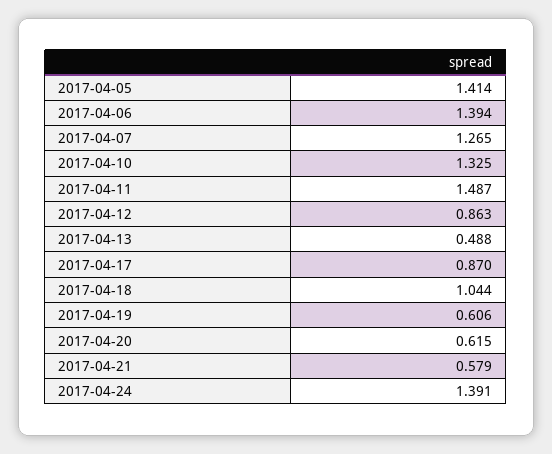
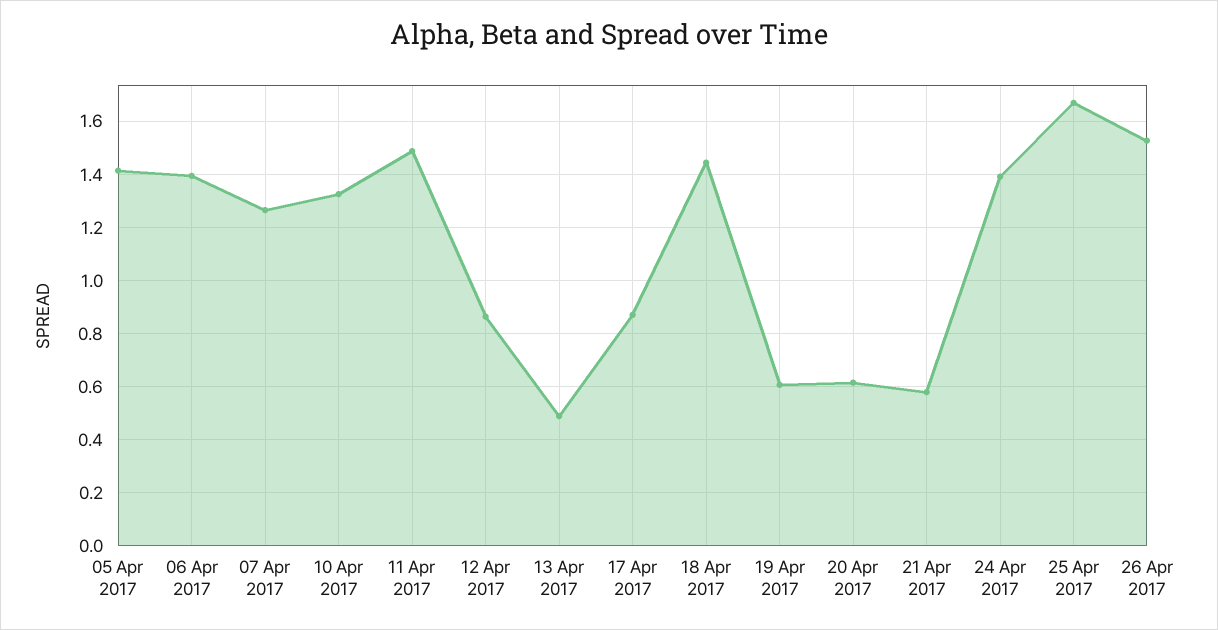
2017-04-18: 1.044 -> 1.45
25 Apr 2017: none -> 1.675
26 Apr 2017: none -> 1.525

